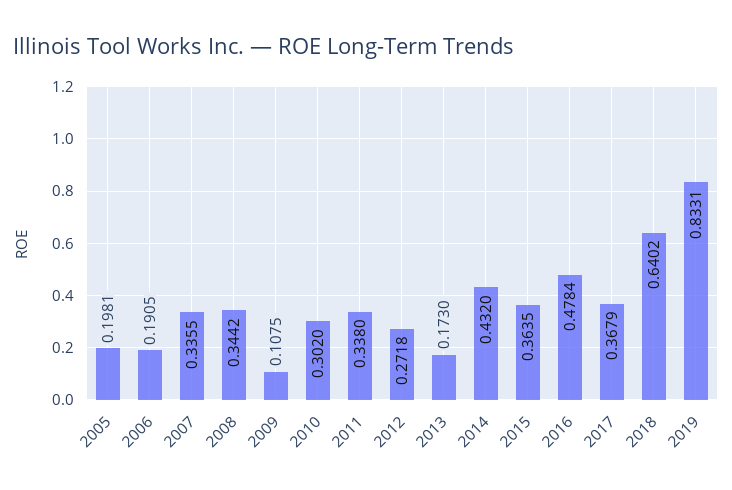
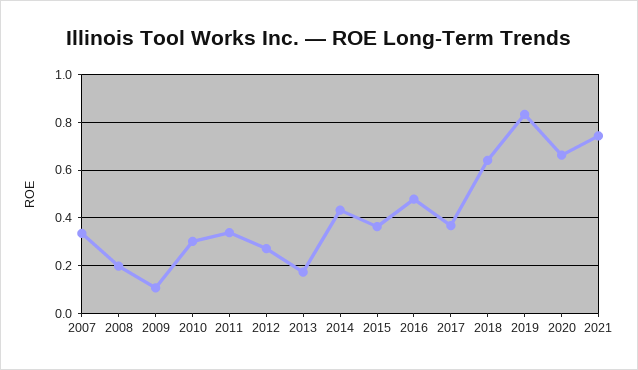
2005: 0.1981 -> none
2006: 0.1905 -> none
2008: 0.3442 -> 0.2
2020: none -> 0.65
2021: none -> 0.75

